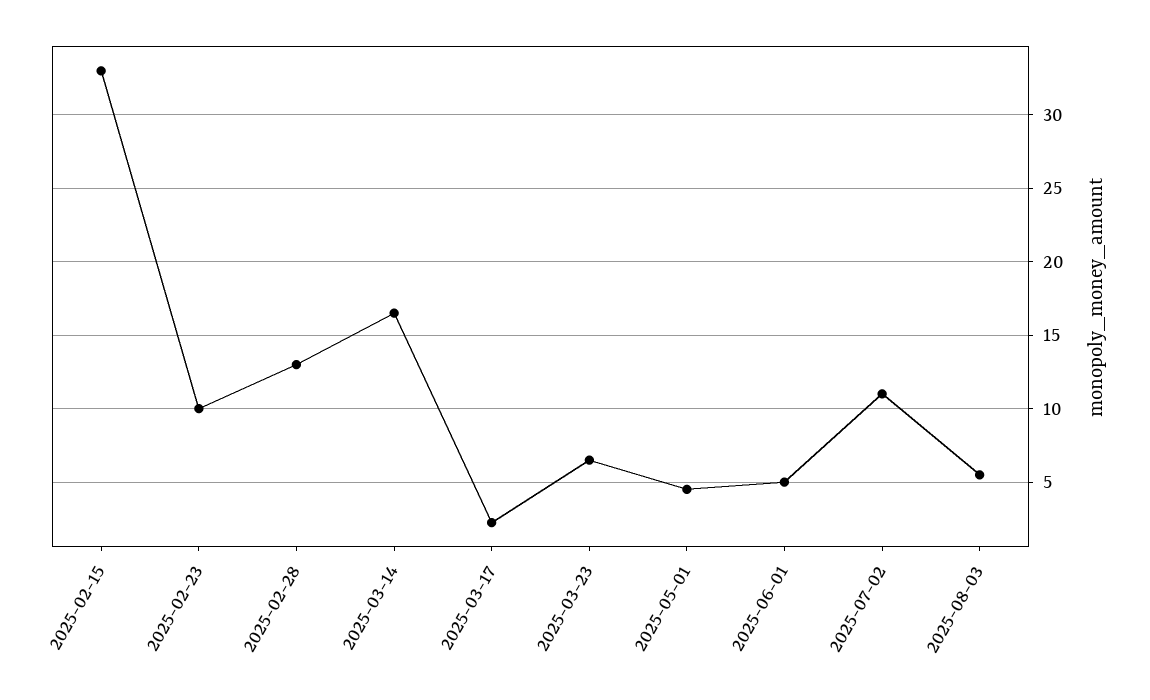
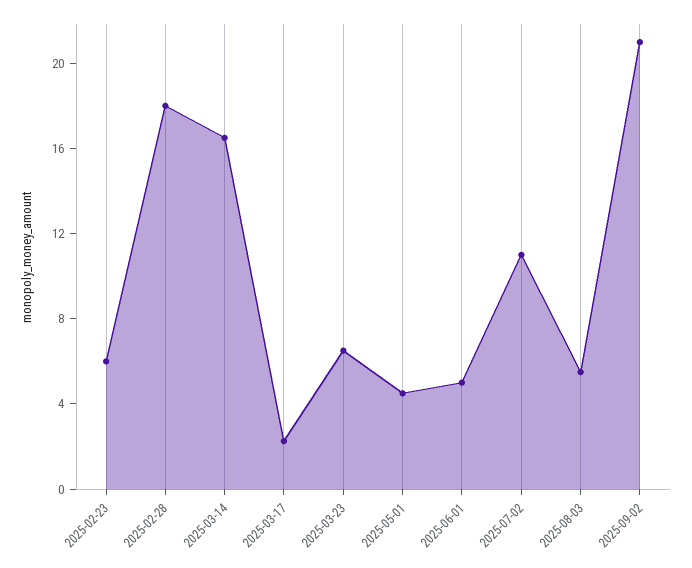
2025-02-15: 33 -> none
2025-02-23: 10 -> 6
2025-02-28: 13 -> 18
2025-09-02: none -> 21

